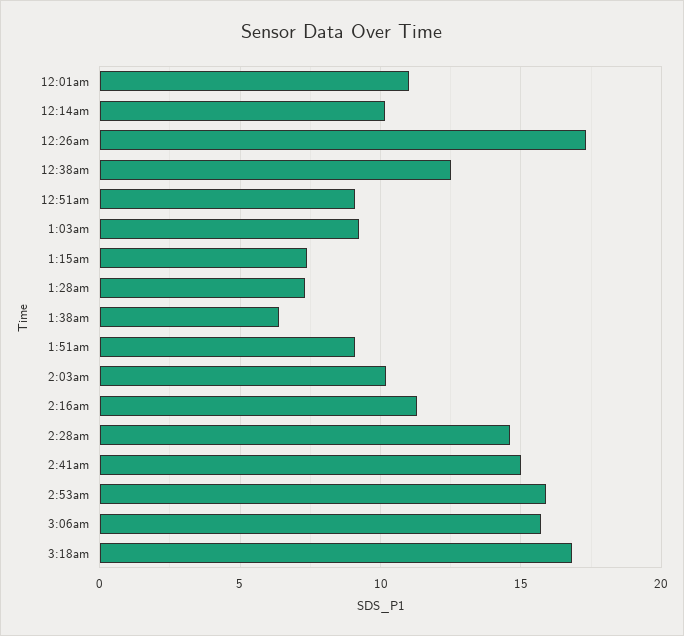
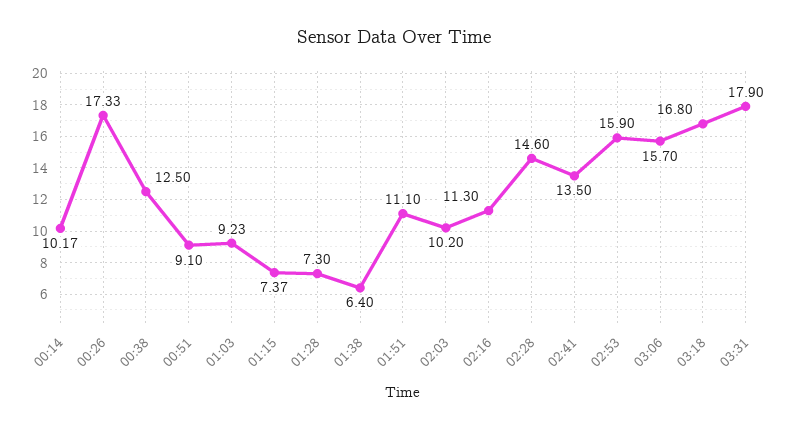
12:01am: 11 -> none
1:51am: 9 -> 11.1
2:41am: 15 -> 13.5
03:31: none -> 17.9

